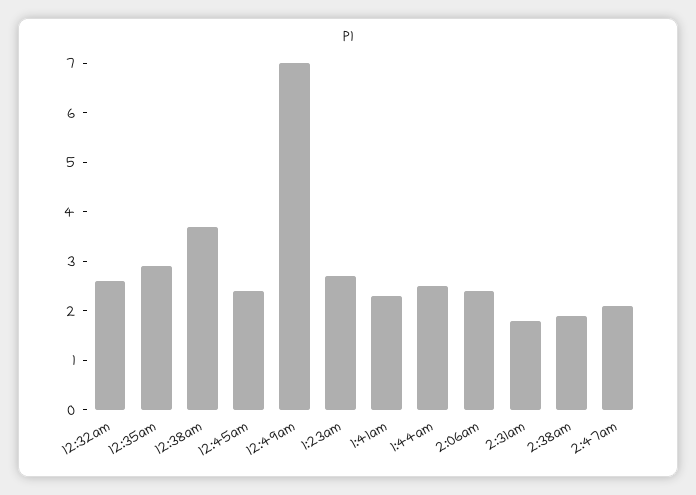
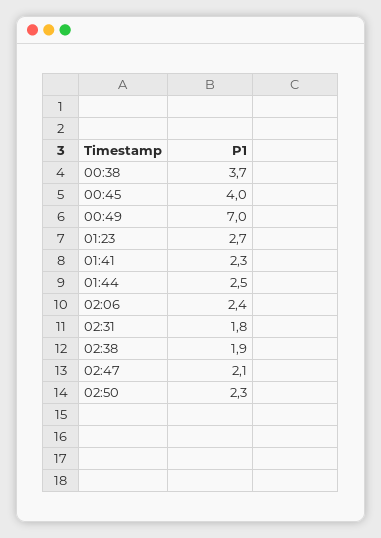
12:32am: 2.5 -> none
12:35am: 3 -> none
12:45am: 2.5 -> 4
02:50: none -> 2.3

